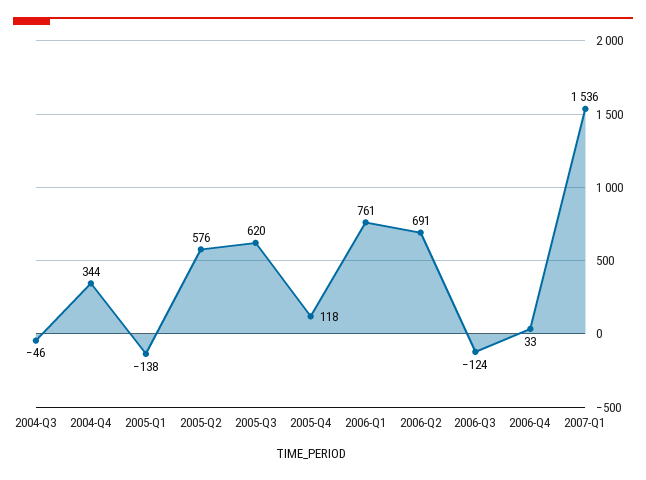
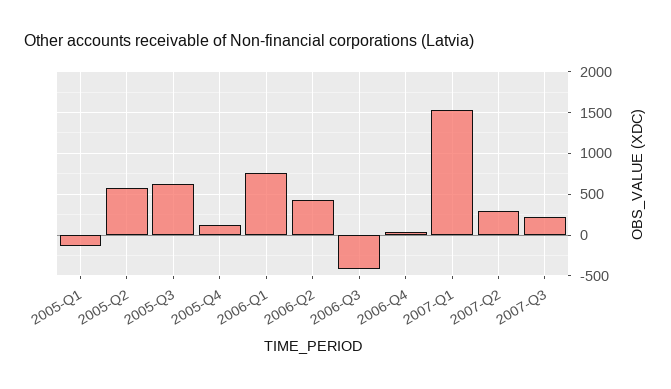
2004-Q3: -46 -> none
2004-Q4: 344 -> none
2006-Q2: 691 -> 400
2006-Q3: -124 -> -400
2007-Q2: none -> 300
2007-Q3: none -> 200

